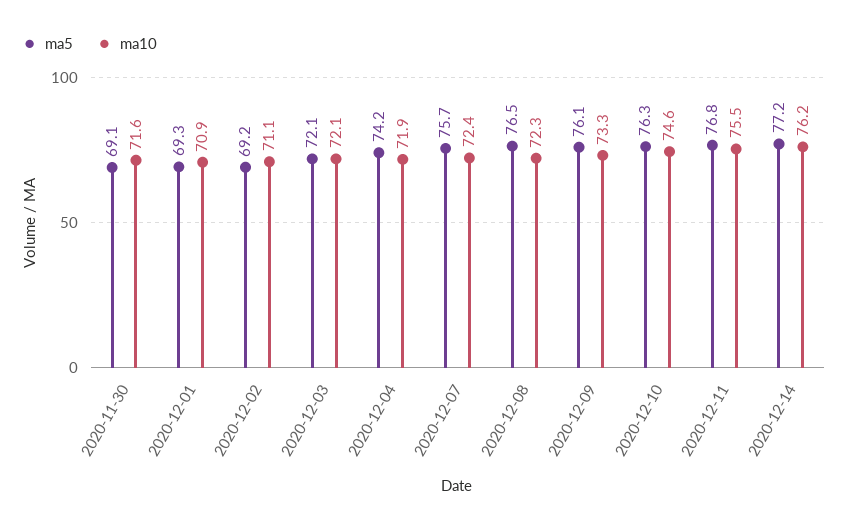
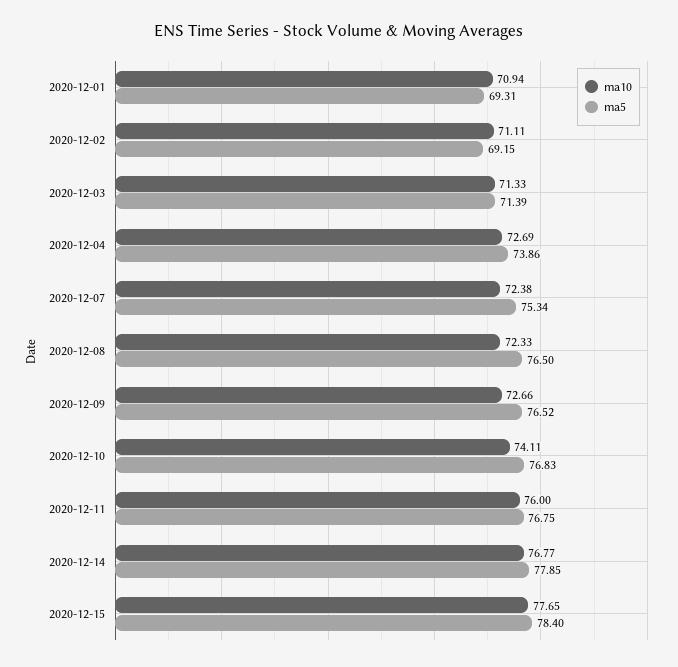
ma5, 2020-11-30: 69.1 -> none
ma10, 2020-11-30: 71.6 -> none
ma5, 2020-12-03: 72.1 -> 71.39
ma10, 2020-12-03: 72.1 -> 71.33
ma5, 2020-12-04: 74.2 -> 73.86
ma10, 2020-12-04: 71.9 -> 72.69
ma5, 2020-12-07: 75.7 -> 75.34
ma5, 2020-12-09: 76.1 -> 76.52
ma10, 2020-12-09: 73.3 -> 72.66
ma5, 2020-12-10: 76.3 -> 76.83
ma10, 2020-12-10: 74.6 -> 74.11
ma10, 2020-12-11: 75.5 -> 76
ma5, 2020-12-14: 77.2 -> 77.85
ma10, 2020-12-14: 76.2 -> 76.77
ma10, 2020-12-15: none -> 77.65
ma5, 2020-12-15: none -> 78.4

